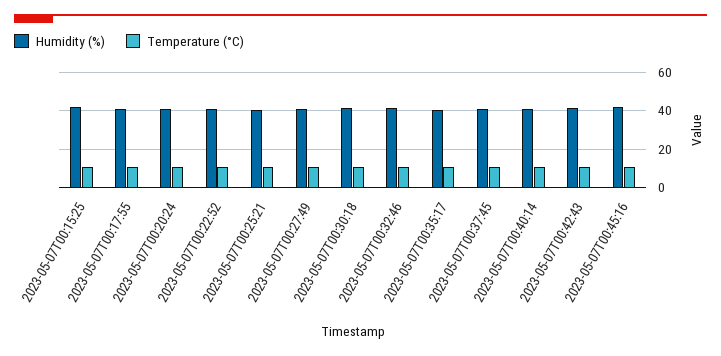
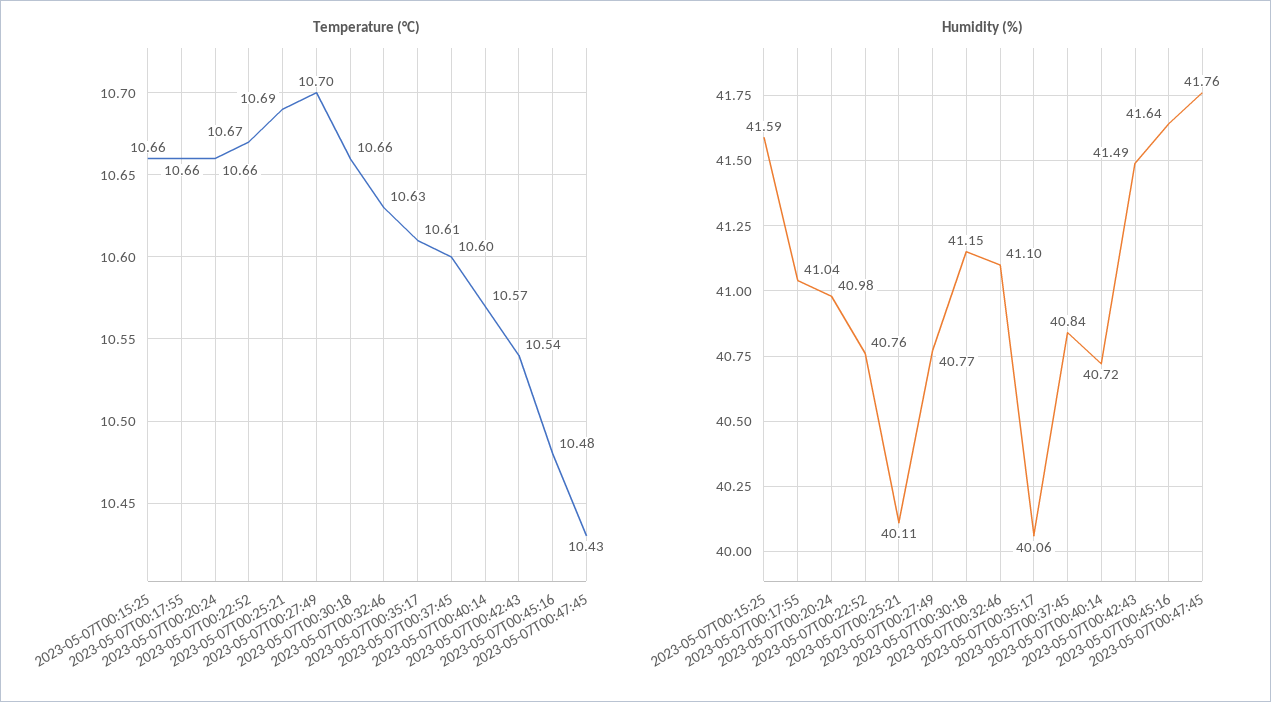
Temperature (°C), 2023-05-07T00:47:45: none -> 10.43
Humidity (%), 2023-05-07T00:47:45: none -> 41.76

